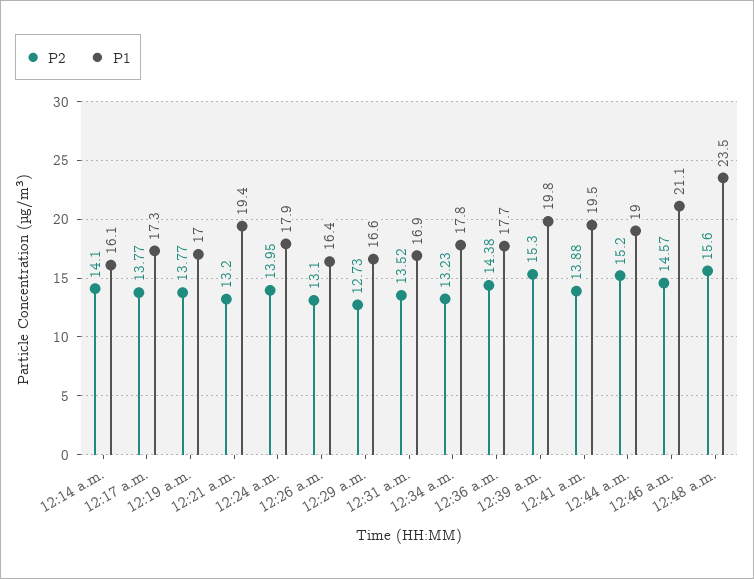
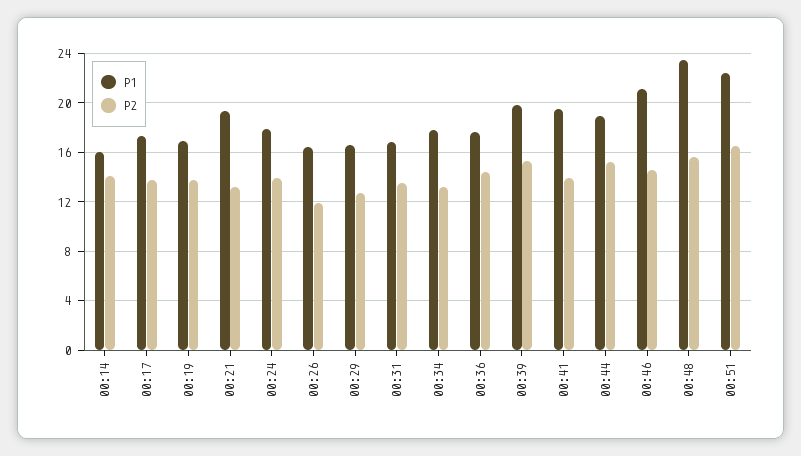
P2, 12:26 a.m.: 13.1 -> 12
P1, 00:51: none -> 22.5
P2, 00:51: none -> 16.5

